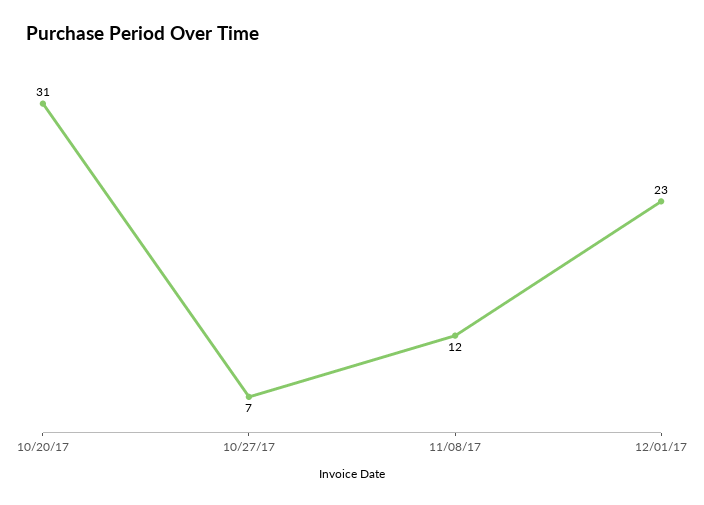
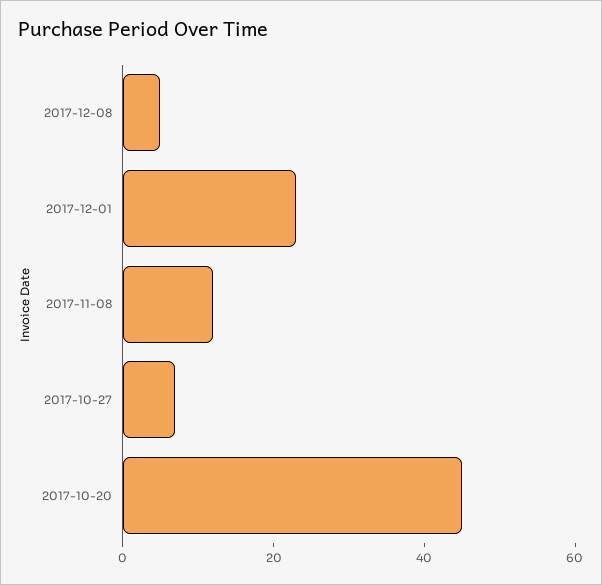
10/20/17: 31 -> 45
2017-12-08: none -> 5

